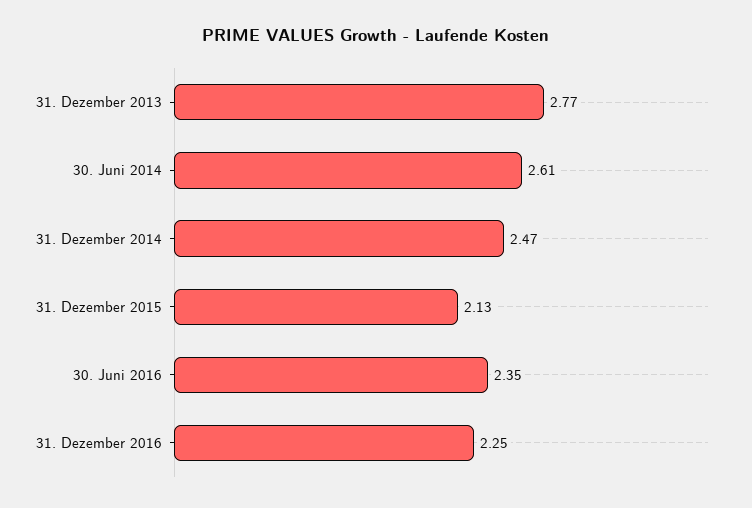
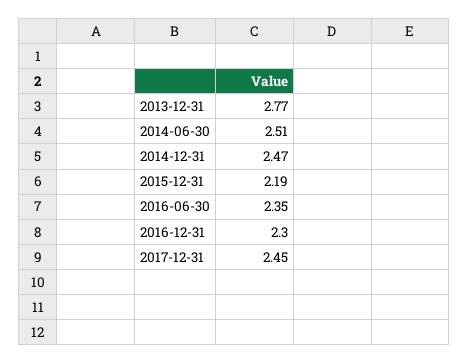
30. Juni 2014: 2.61 -> 2.51
31. Dezember 2015: 2.13 -> 2.19
31. Dezember 2016: 2.25 -> 2.3
2017-12-31: none -> 2.45

